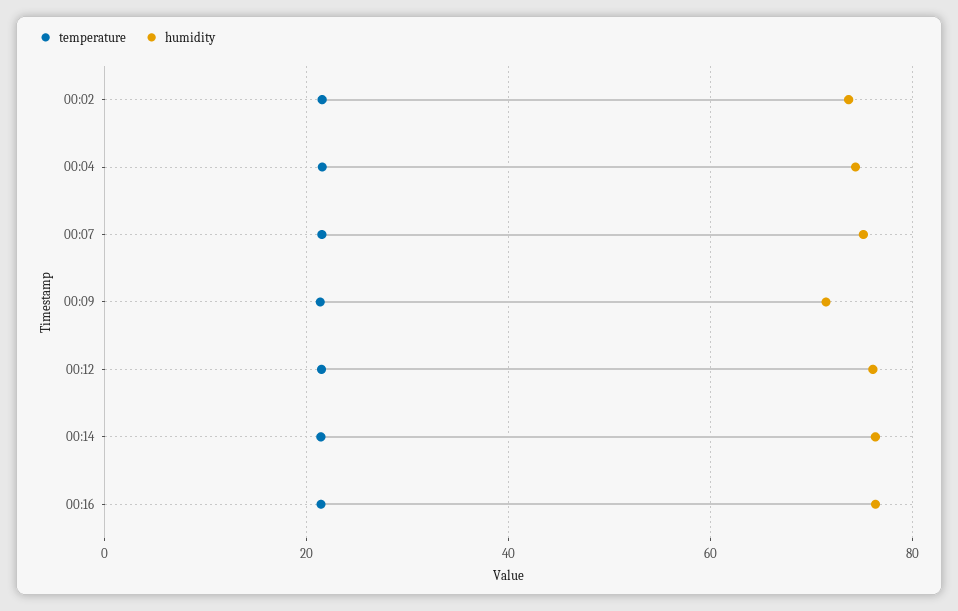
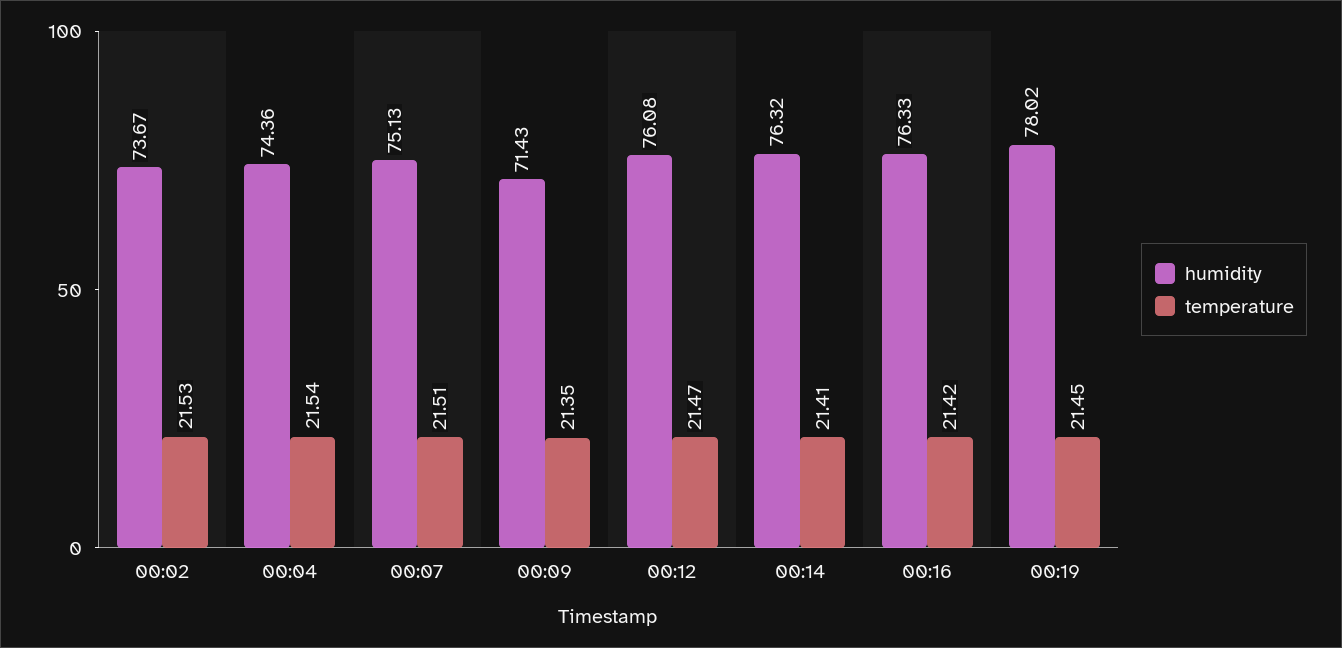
humidity, 00:19: none -> 78.02
temperature, 00:19: none -> 21.45

